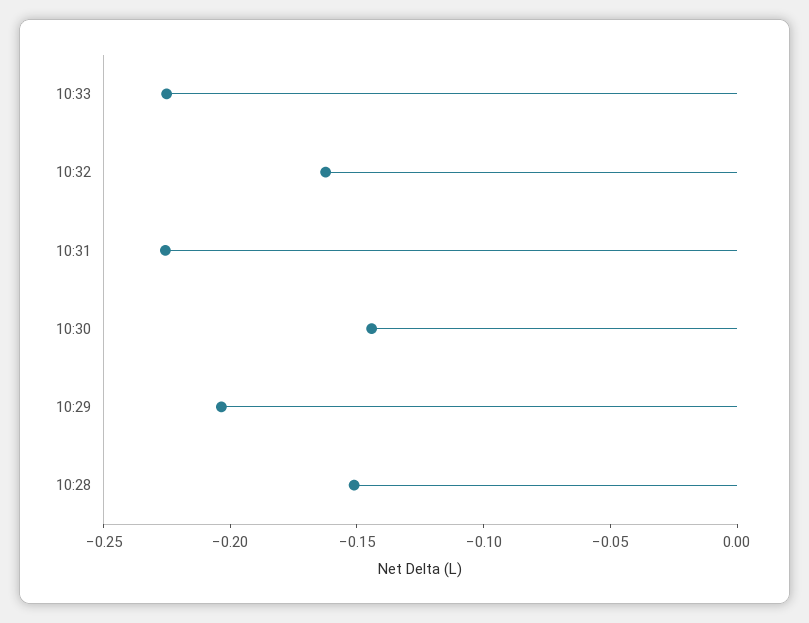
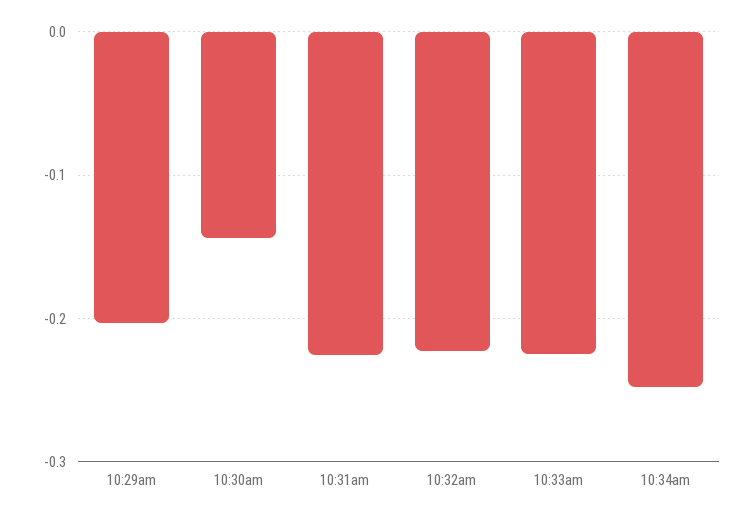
10:32: -0.16 -> -0.22
10:28: -0.15 -> none
10:34am: none -> -0.25

